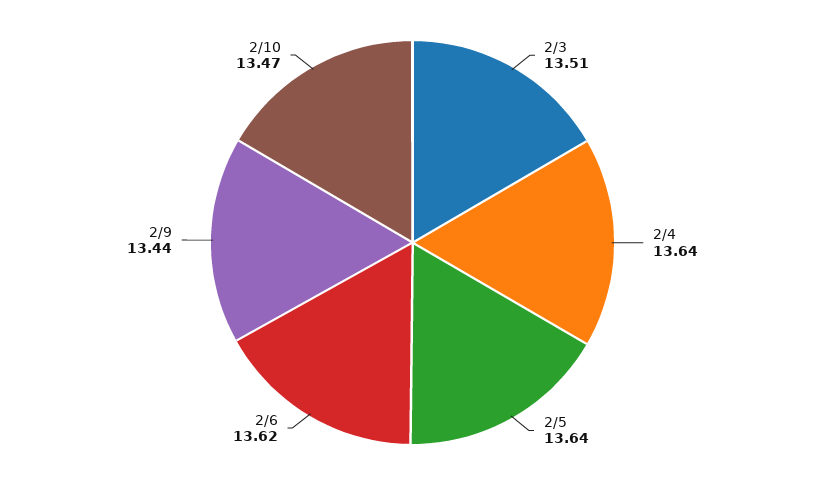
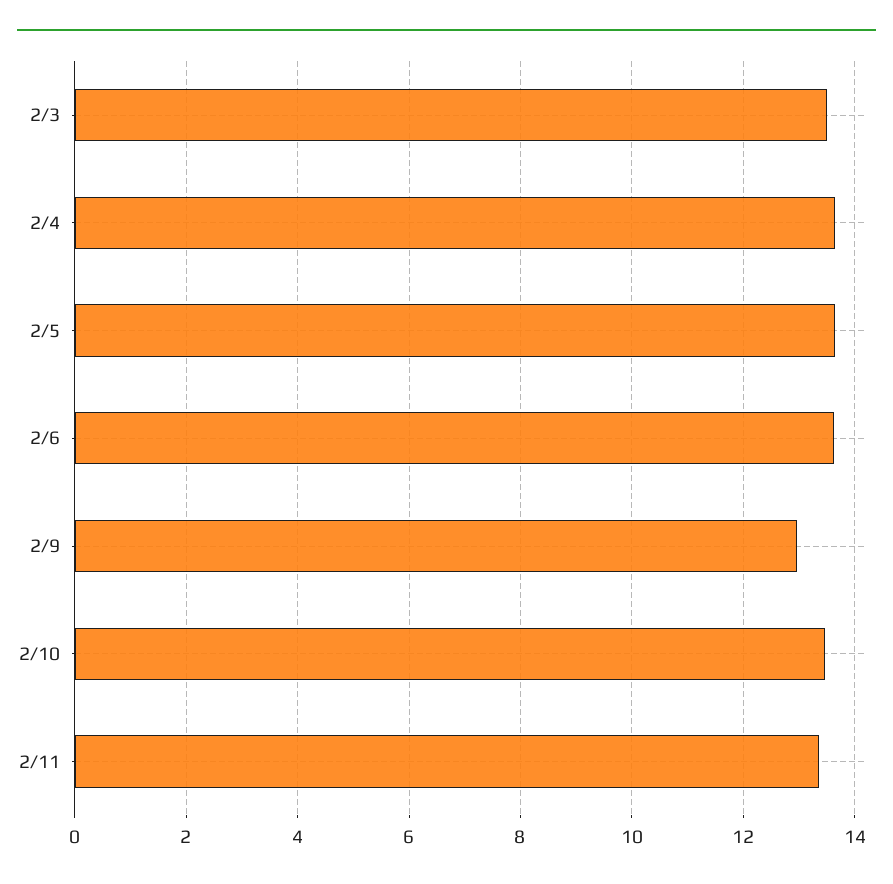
2/9: 13.44 -> 13
2/11: none -> 13.4

